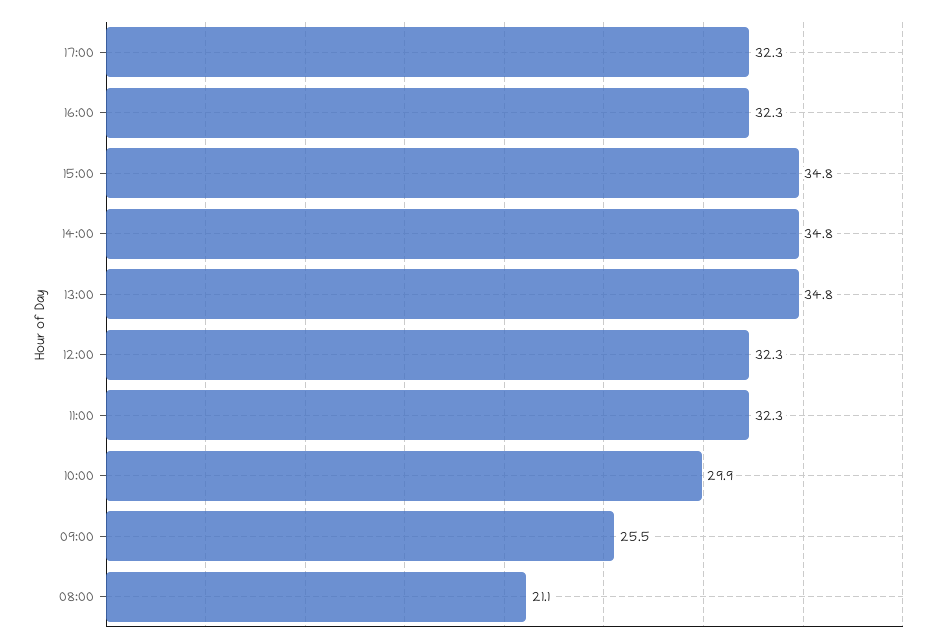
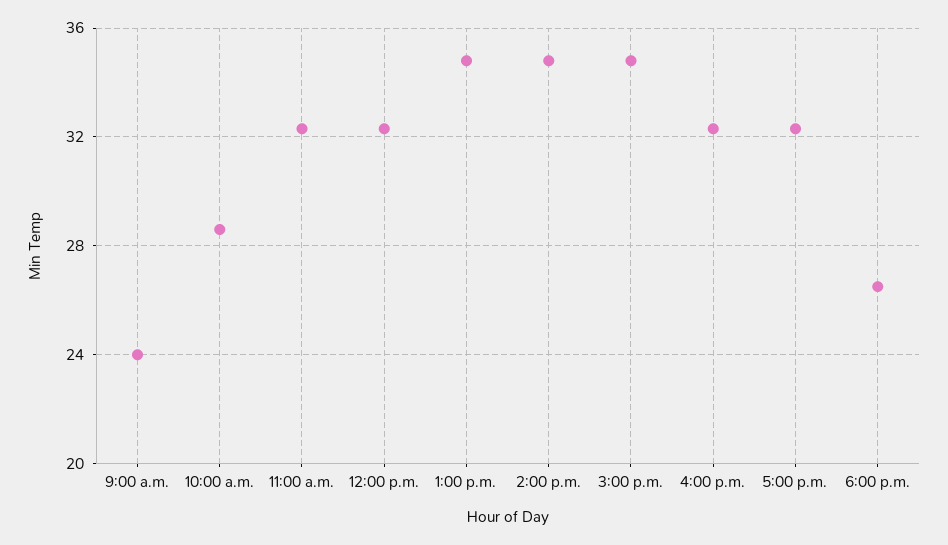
10:00: 29.9 -> 28.5
09:00: 25.5 -> 24
08:00: 21.1 -> none
6:00 p.m.: none -> 26.5

